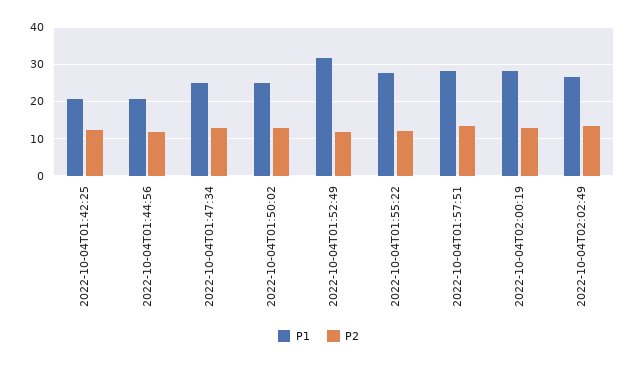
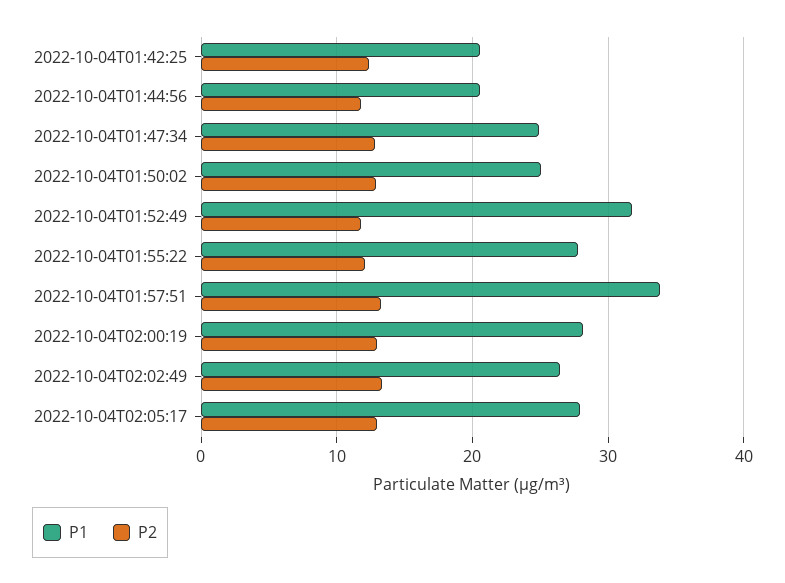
P1, 2022-10-04T01:57:51: 28 -> 34
P1, 2022-10-04T02:05:17: none -> 28
P2, 2022-10-04T02:05:17: none -> 13

